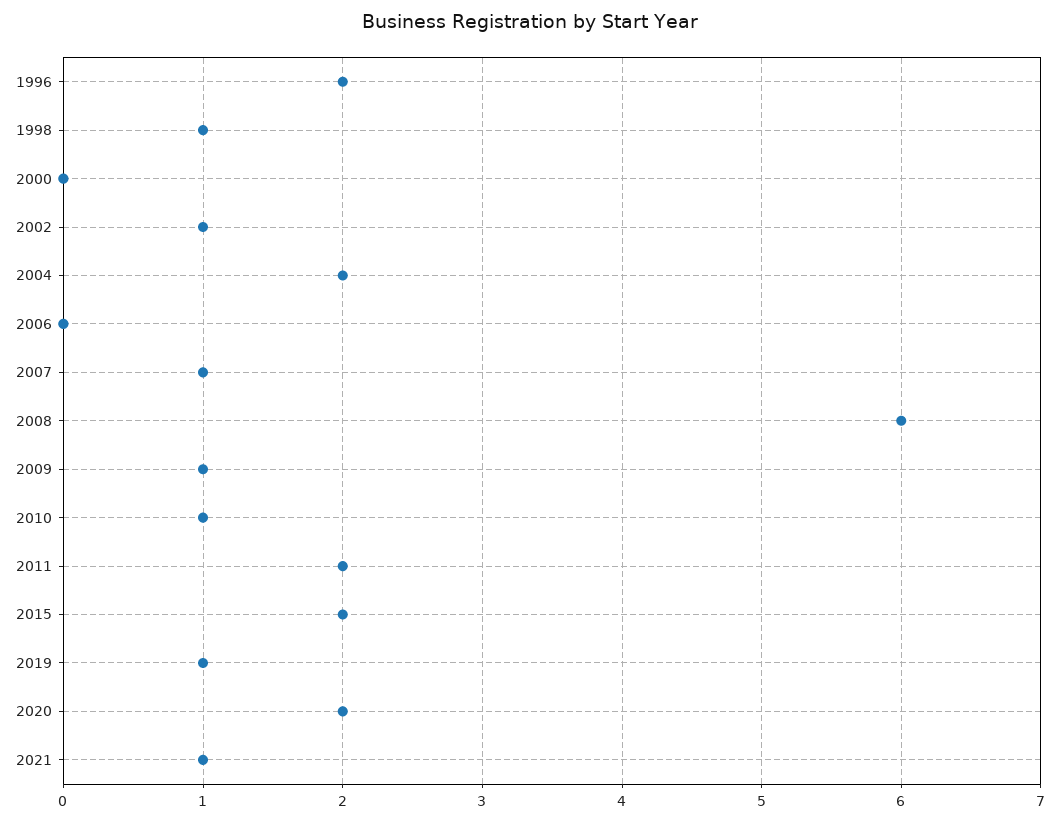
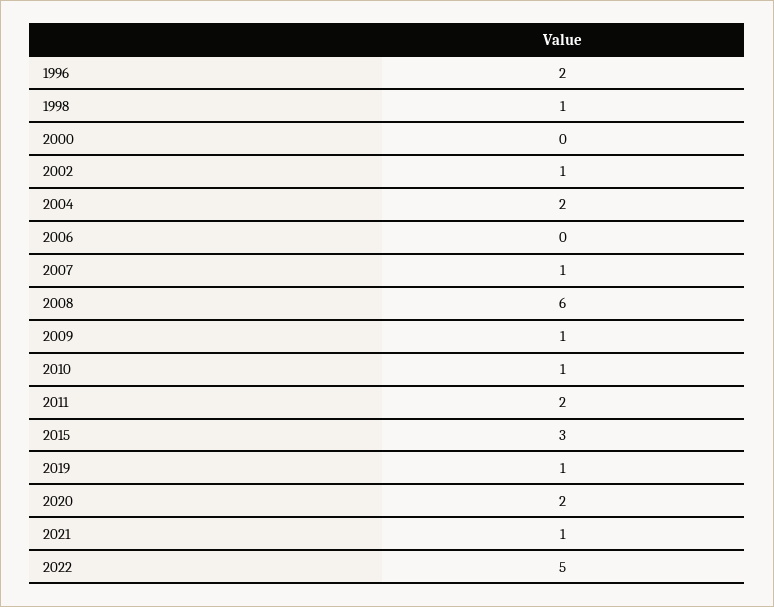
2015: 2 -> 3
2022: none -> 5

